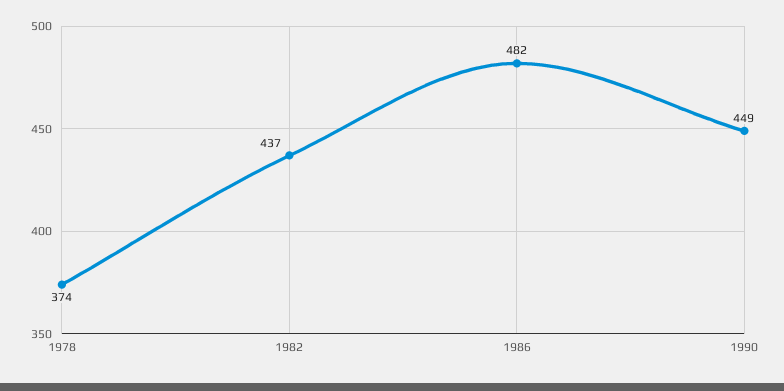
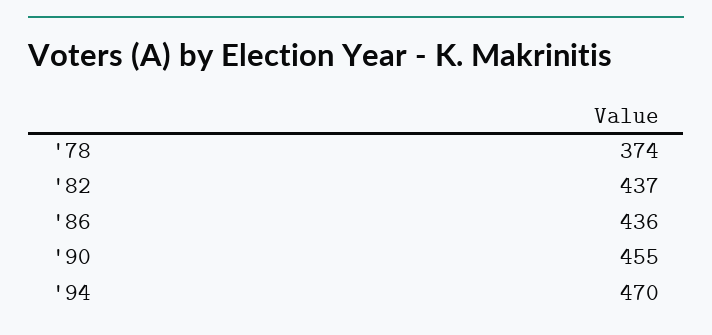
1986: 482 -> 436
1990: 449 -> 455
'94: none -> 470

